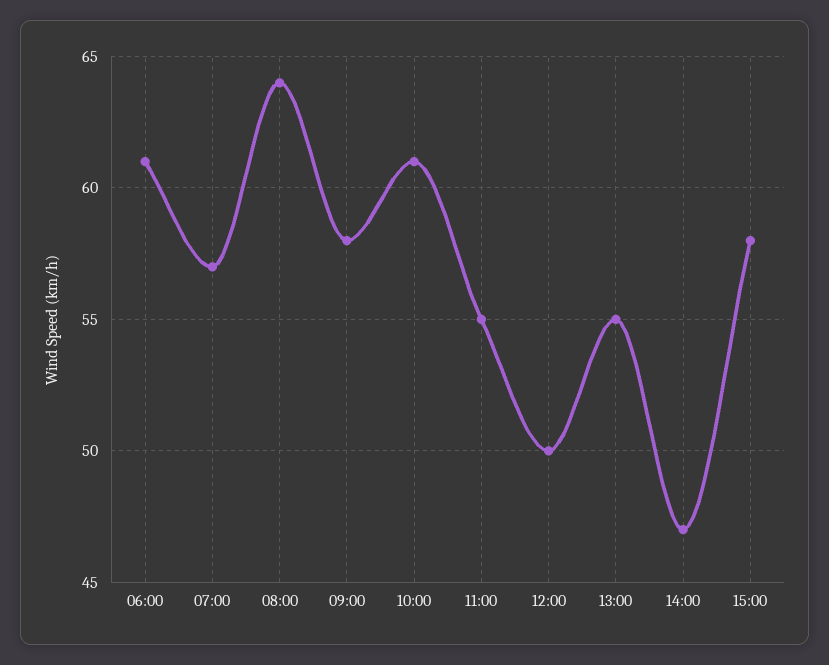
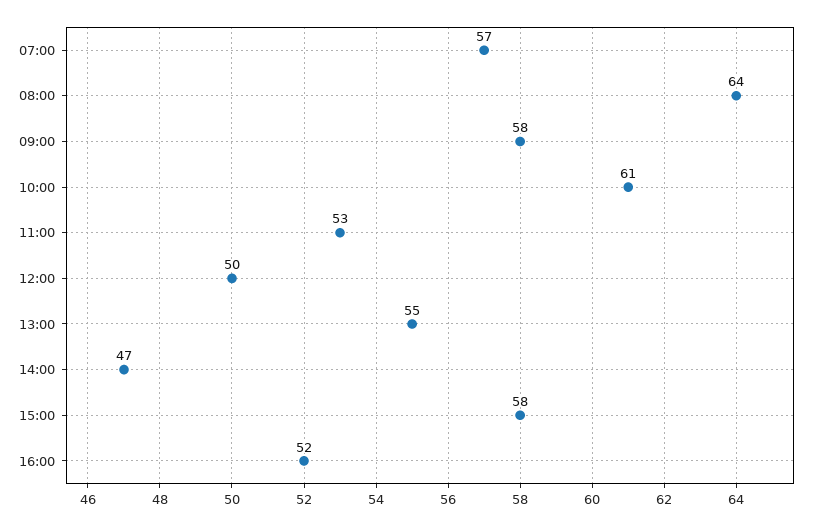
06:00: 61 -> none
11:00: 55 -> 53
16:00: none -> 52

